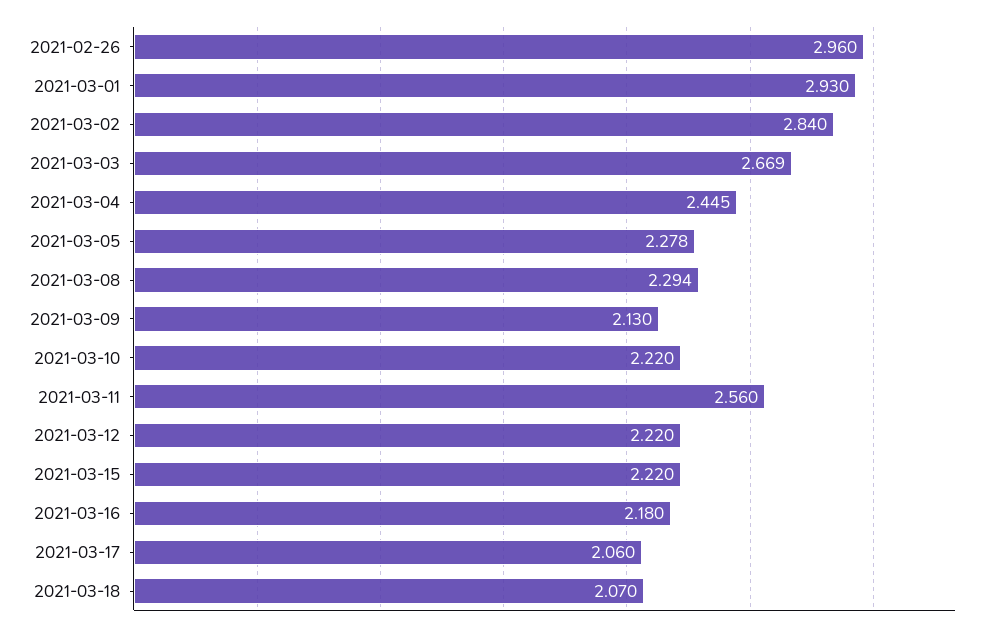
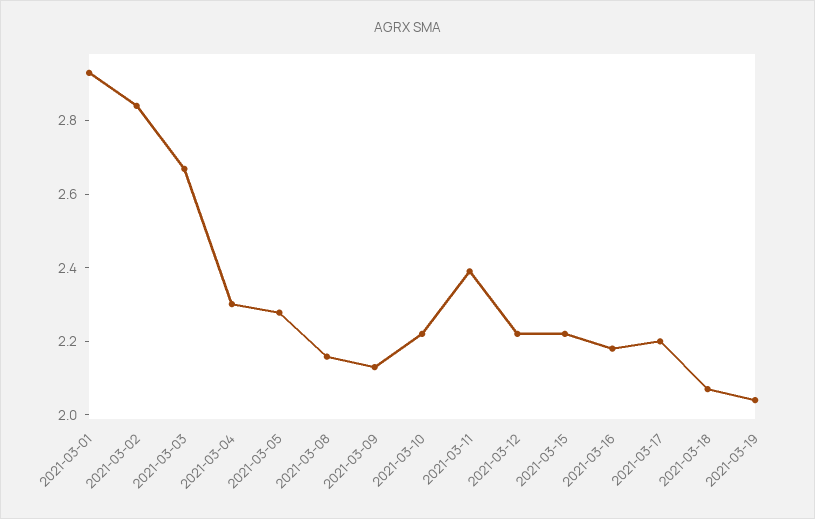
2021-02-26: 2.96 -> none
2021-03-04: 2.445 -> 2.3
2021-03-08: 2.294 -> 2.15
2021-03-11: 2.56 -> 2.4
2021-03-17: 2.06 -> 2.2
2021-03-19: none -> 2.05

